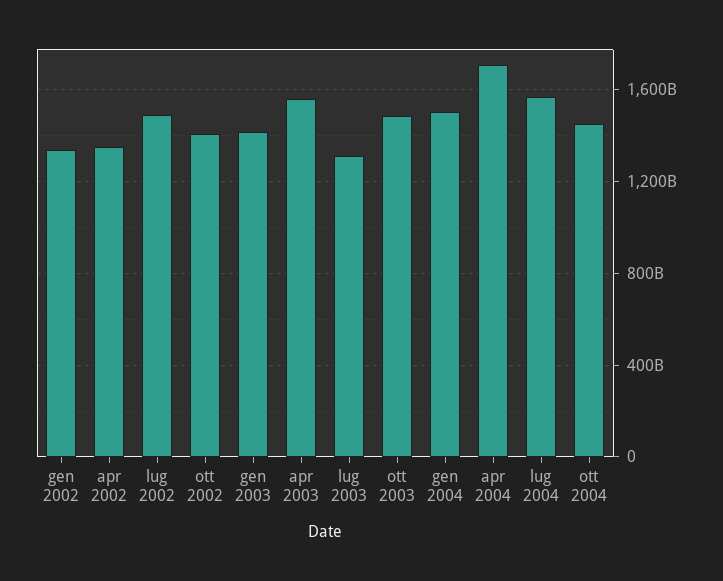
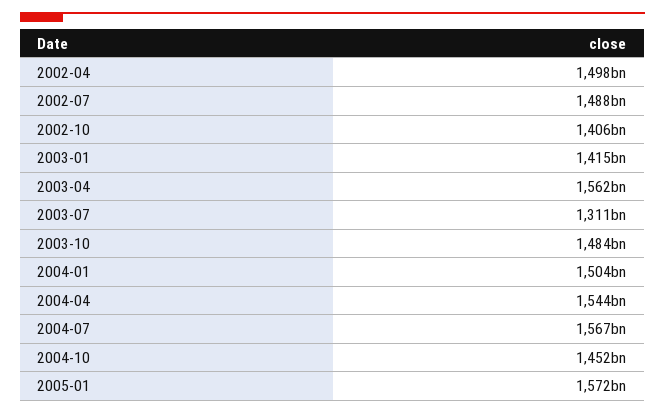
gen 2002: 1350000000000 -> none
apr 2002: 1350000000000 -> 1498000000000
apr 2004: 1700000000000 -> 1544000000000
2005-01: none -> 1572000000000

